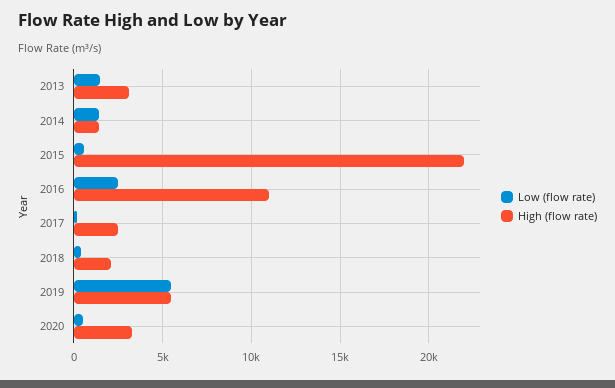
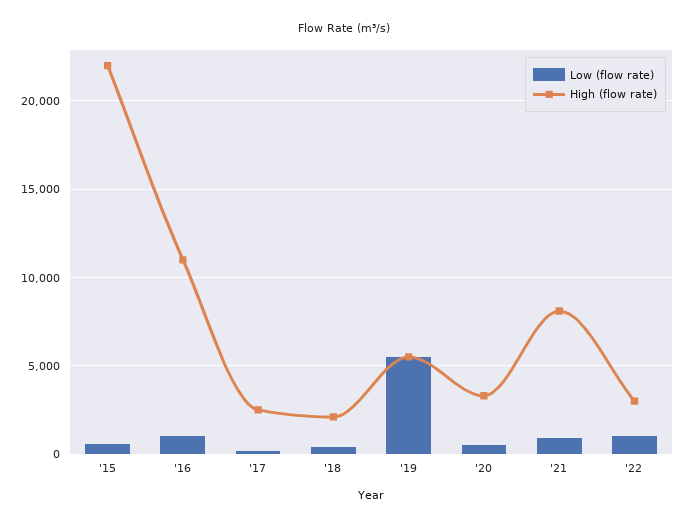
Low (flow rate), 2013: 1500 -> none
High (flow rate), 2013: 3000 -> none
Low (flow rate), 2014: 1500 -> none
High (flow rate), 2014: 1500 -> none
Low (flow rate), 2016: 2500 -> 1000
Low (flow rate), '21: none -> 1000
High (flow rate), '21: none -> 8000
Low (flow rate), '22: none -> 1000
High (flow rate), '22: none -> 3000

